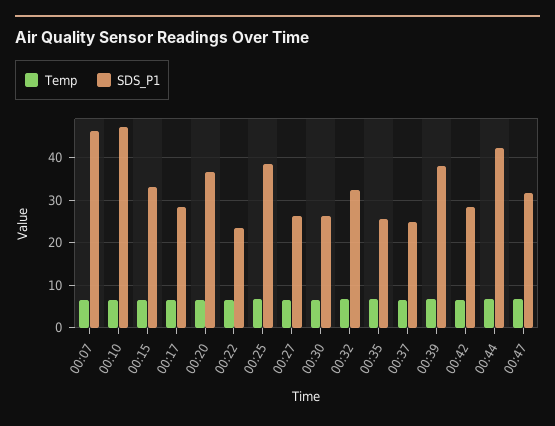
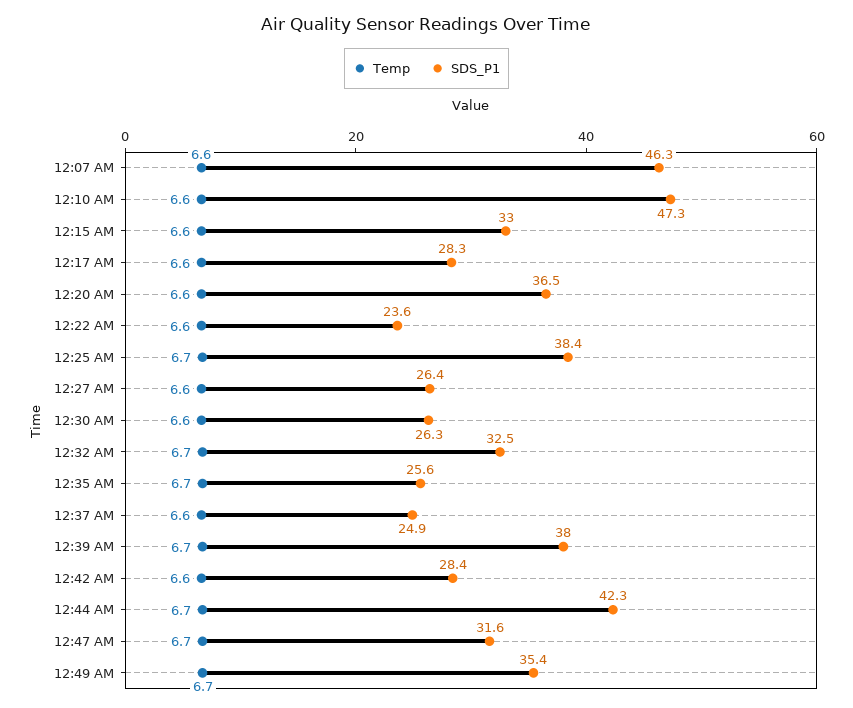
Temp, 12:49 AM: none -> 6.7
SDS_P1, 12:49 AM: none -> 35.4

